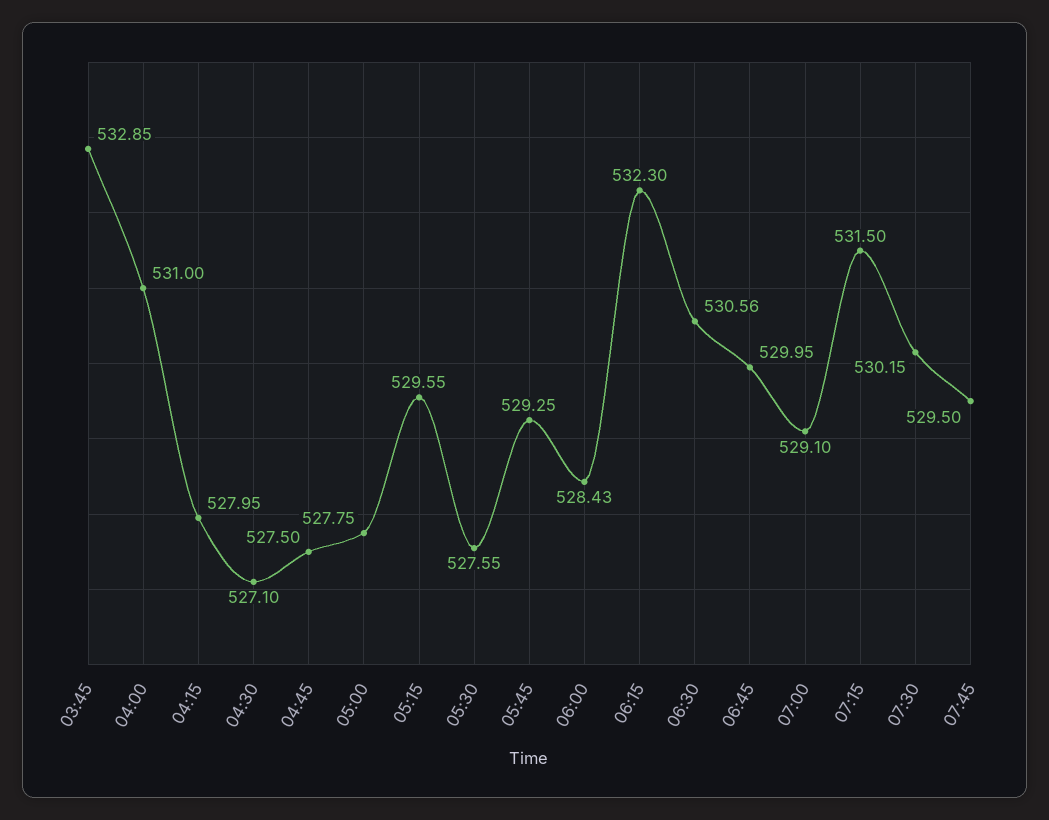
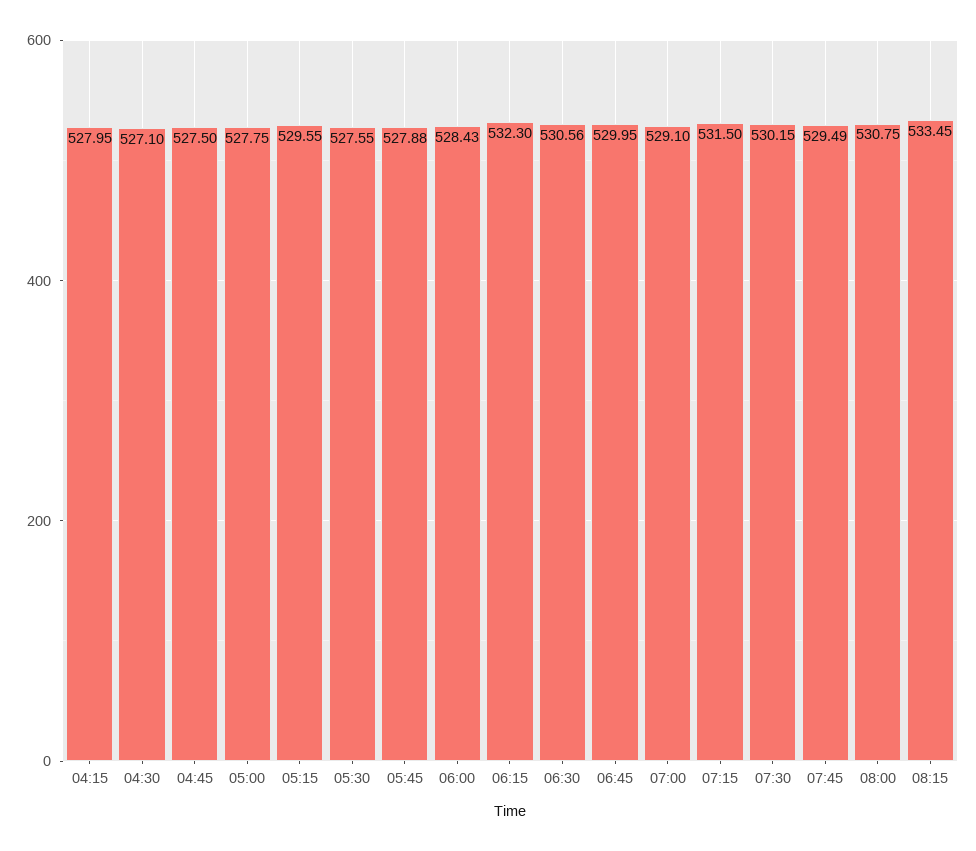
03:45: 532.85 -> none
04:00: 531 -> none
05:45: 529.25 -> 527.88
07:45: 529.5 -> 529.49
08:00: none -> 530.75
08:15: none -> 533.45

